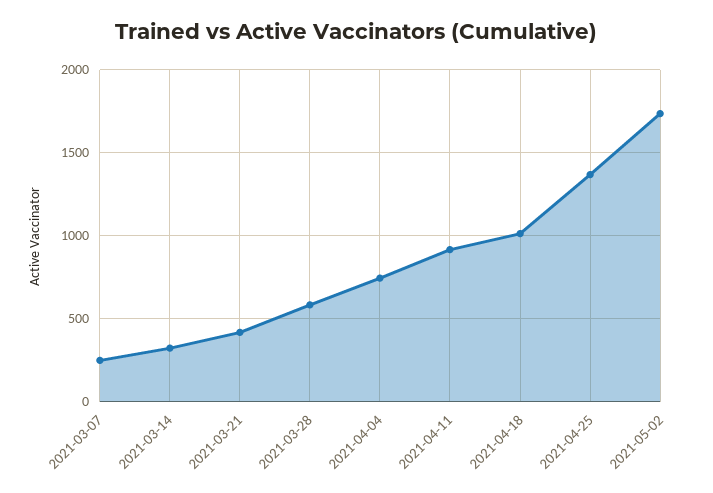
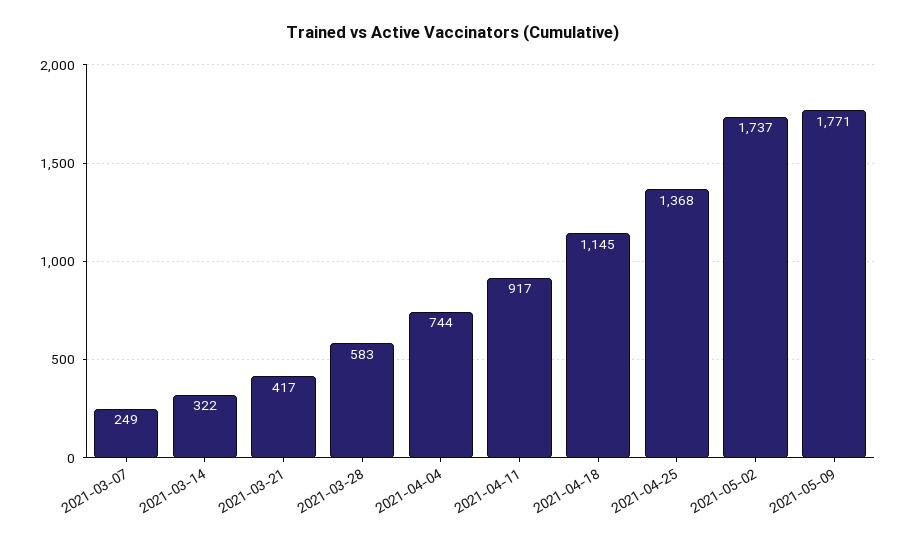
2021-04-18: 1000 -> 1145
2021-05-09: none -> 1771

